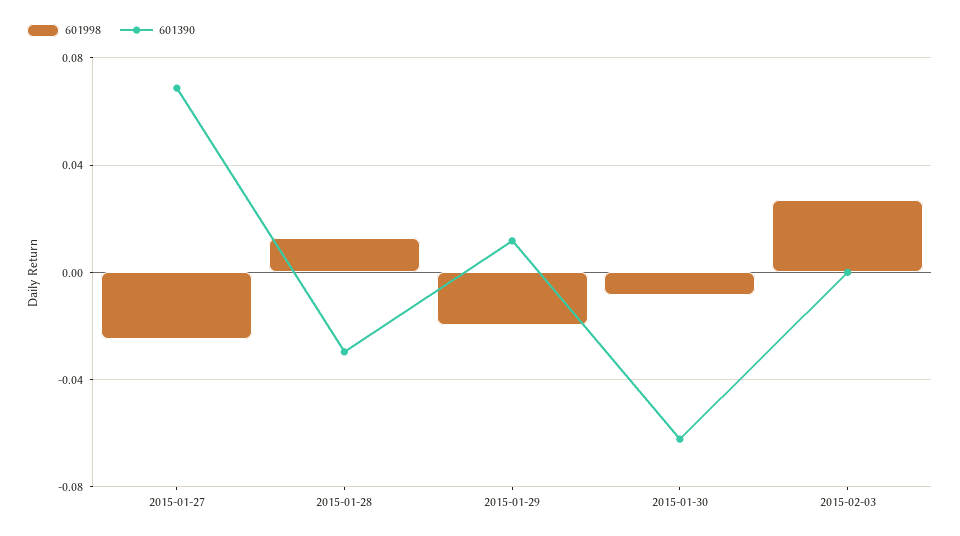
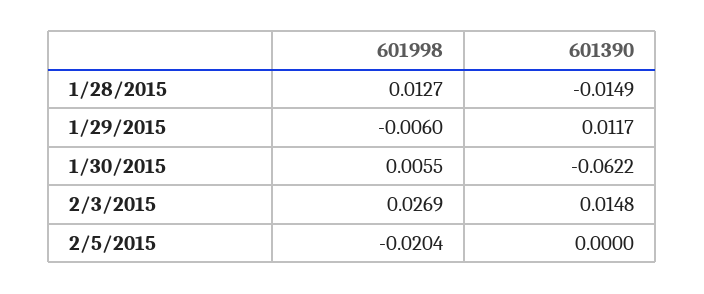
601998, 2015-01-27: -0.025 -> none
601390, 2015-01-27: 0.07 -> none
601390, 2015-01-28: -0.03 -> -0.0149
601998, 2015-01-29: -0.02 -> -0.006
601998, 2015-01-30: -0.01 -> 0.0055
601390, 2015-02-03: 0 -> 0.0148
601998, 2/5/2015: none -> -0.0204
601390, 2/5/2015: none -> 0

